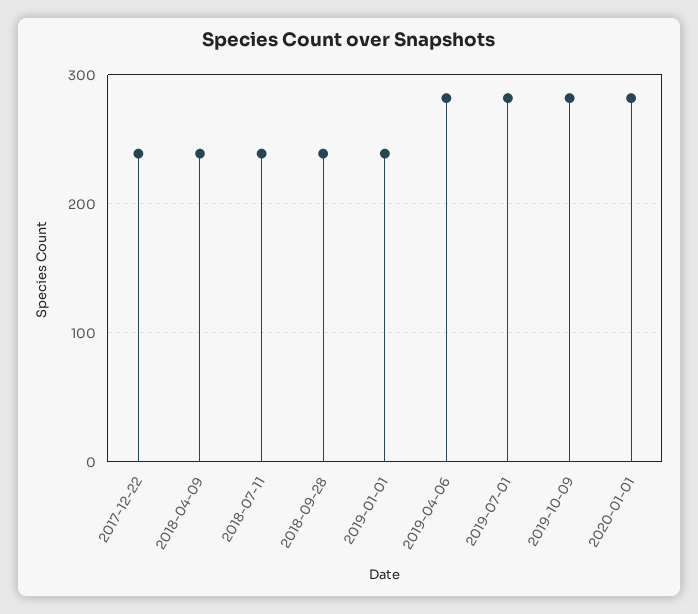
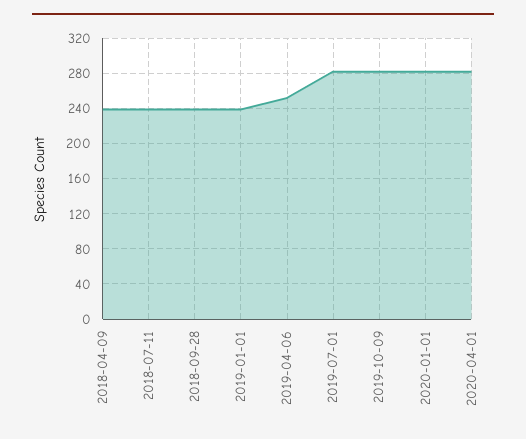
2017-12-22: 240 -> none
2019-04-06: 280 -> 250
2020-04-01: none -> 280

